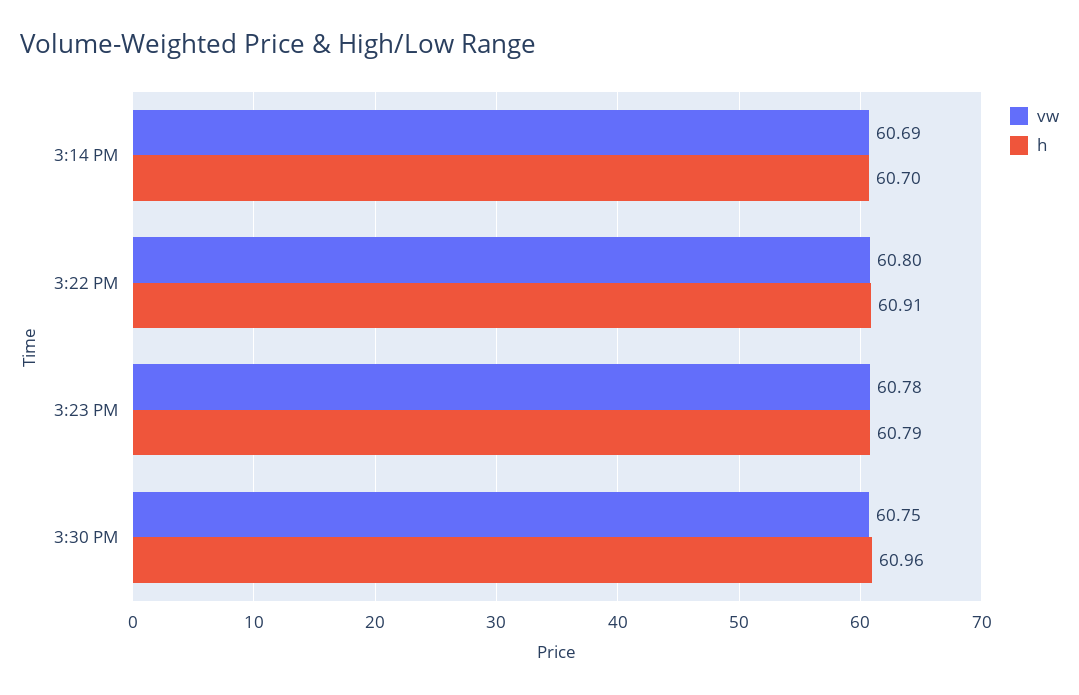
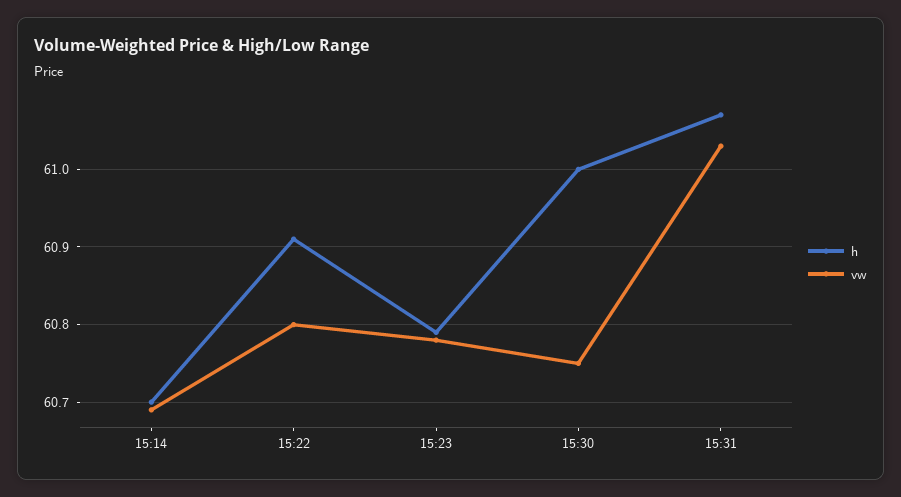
h, 3:30 PM: 60.96 -> 61
h, 15:31: none -> 61.07
vw, 15:31: none -> 61.03

